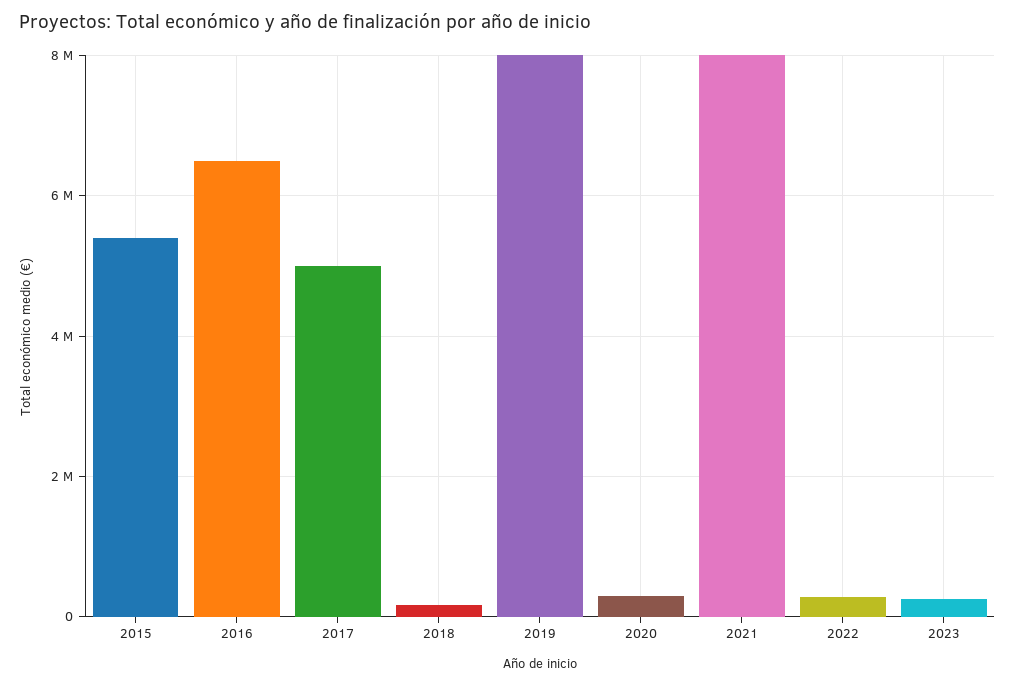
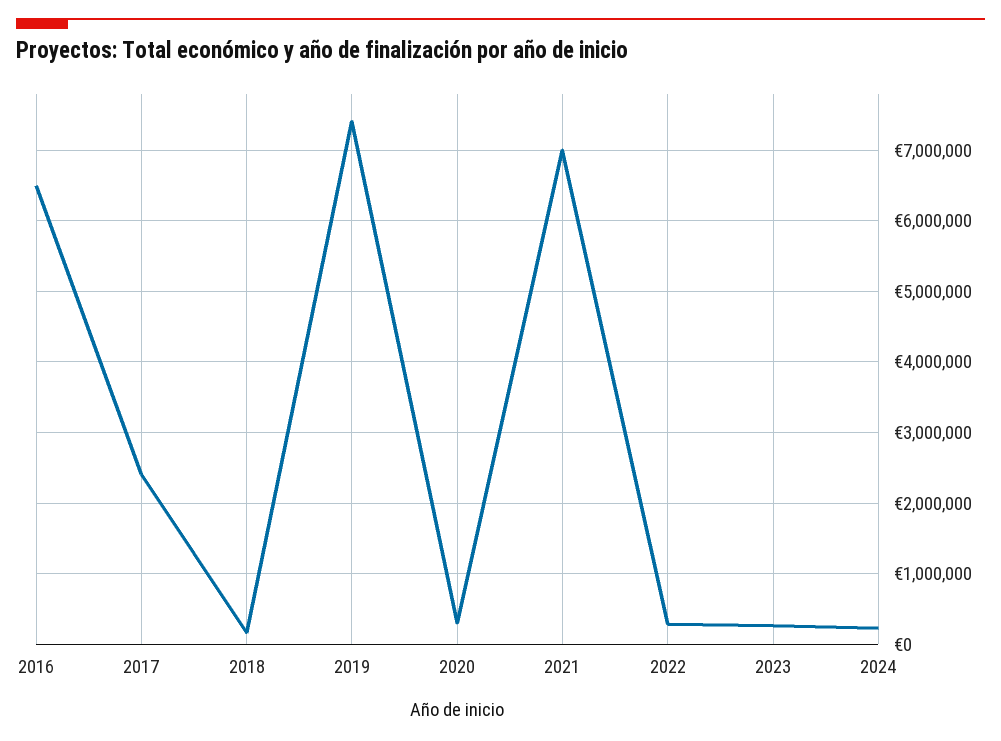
2015: 5400000 -> none
2017: 5000000 -> 2400000
2019: 8000000 -> 7400000
2021: 8000000 -> 7000000
2024: none -> 200000

